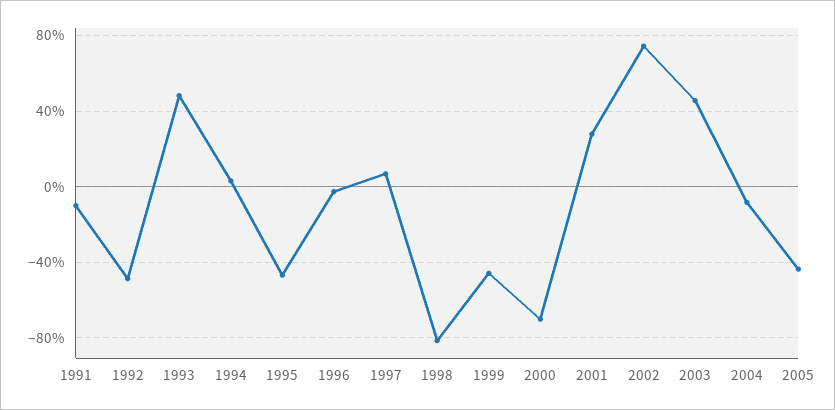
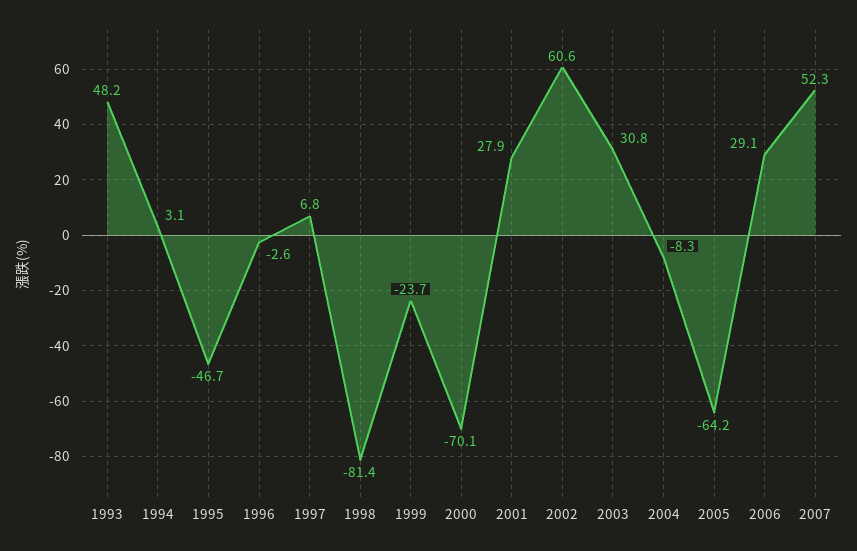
1991: -10 -> none
1992: -50 -> none
1999: -45 -> -23.7
2002: 75 -> 60.6
2003: 45 -> 30.8
2005: -45 -> -64.2
2006: none -> 29.1
2007: none -> 52.3

